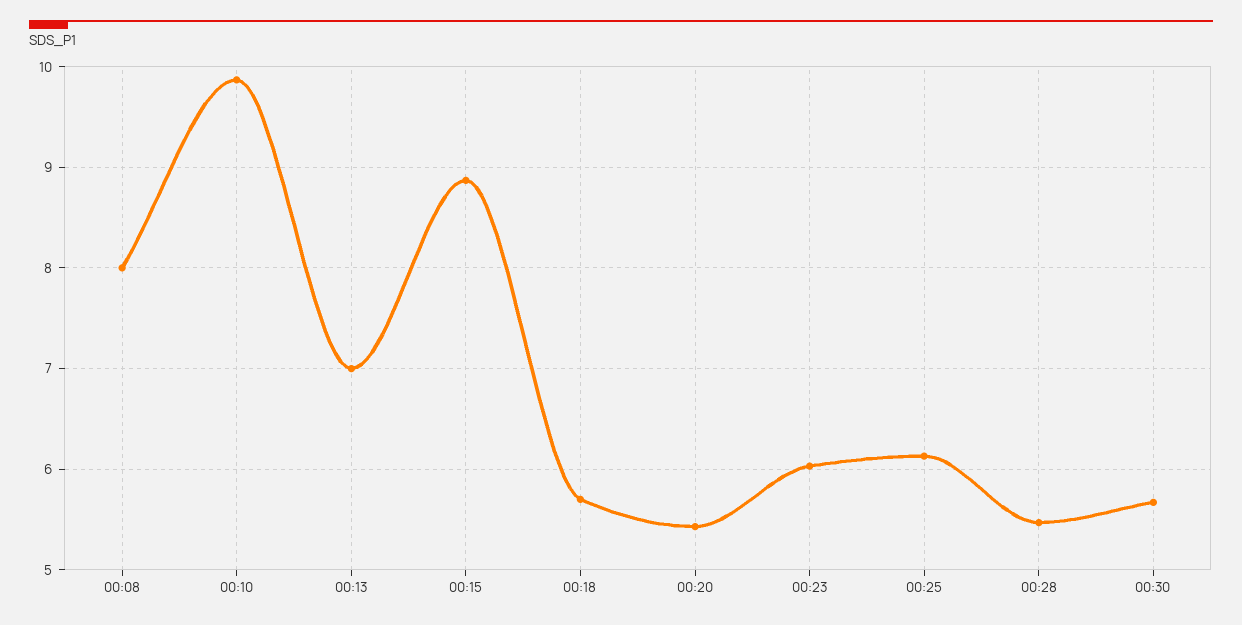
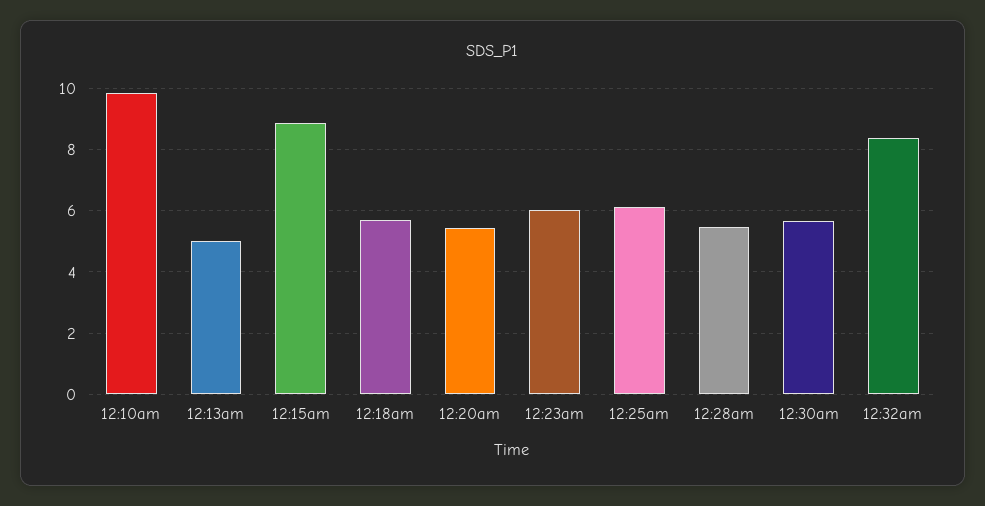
00:08: 8 -> none
00:13: 7 -> 5
12:32am: none -> 8.4

